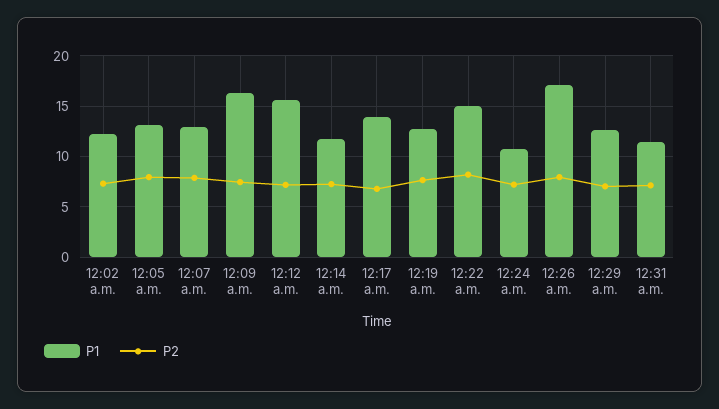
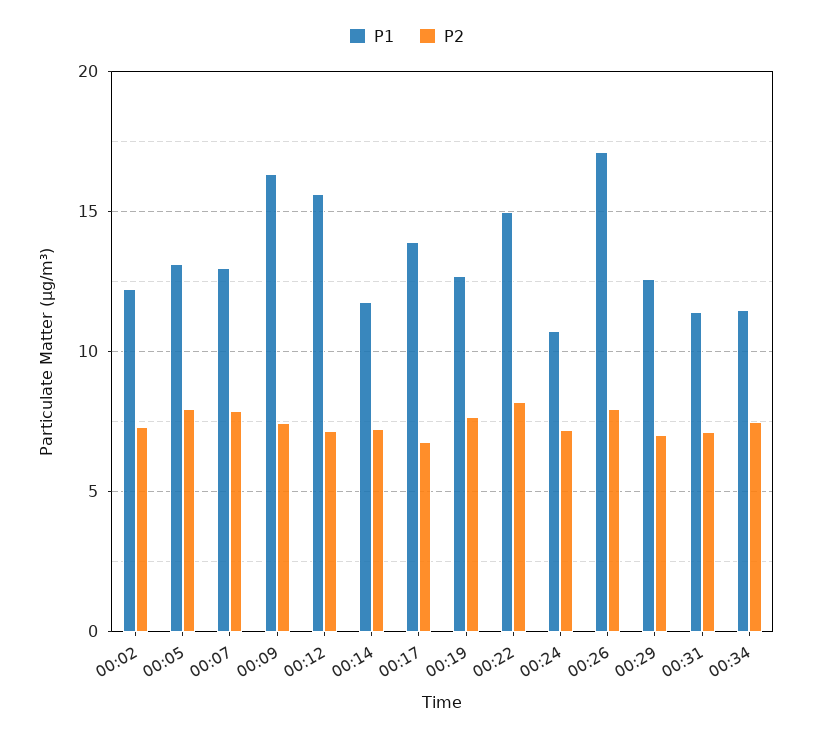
P1, 00:34: none -> 11.5
P2, 00:34: none -> 7.5

